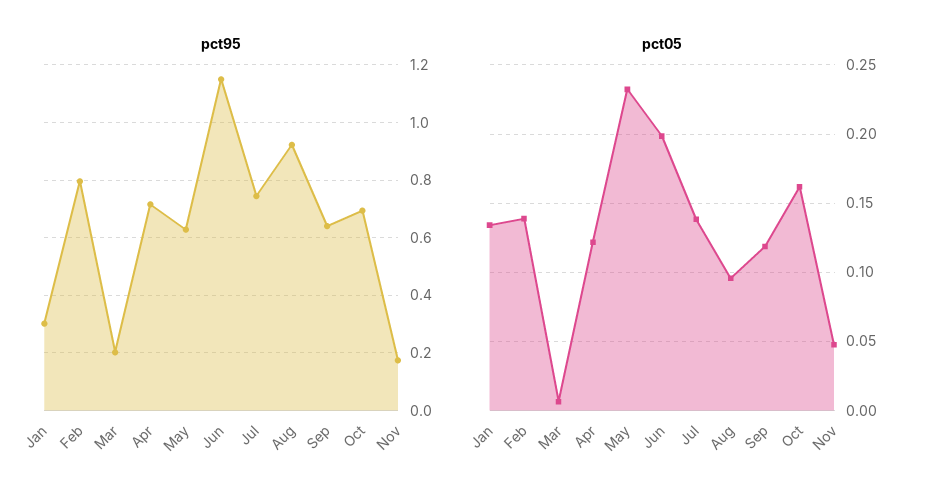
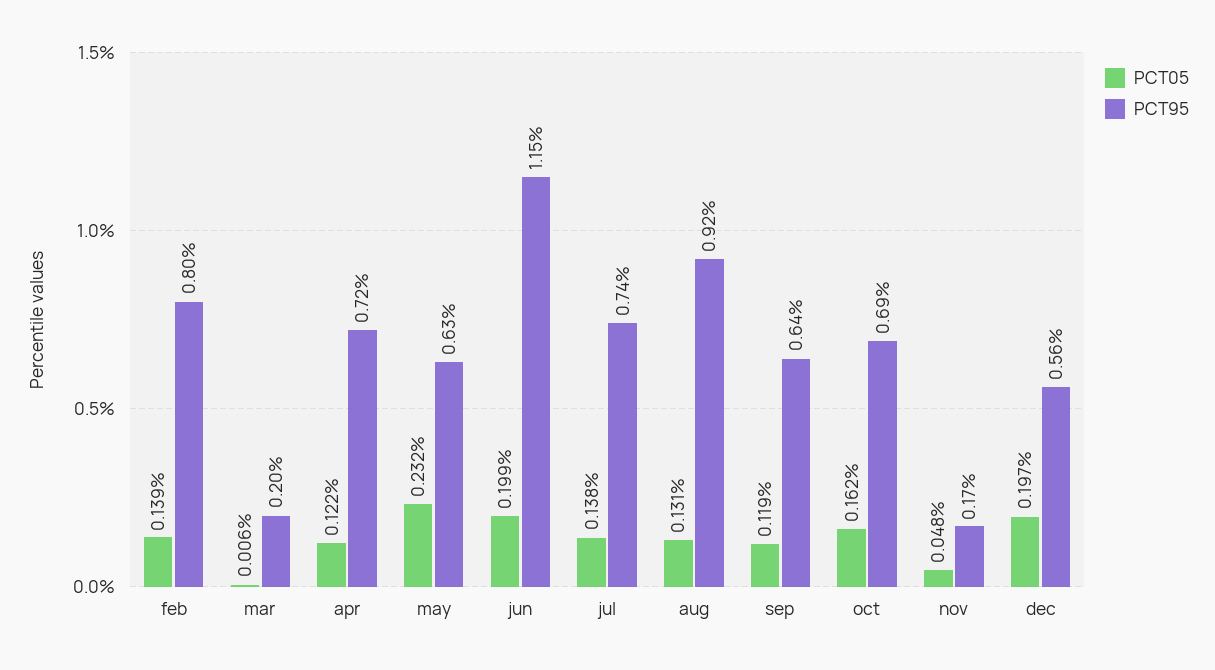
pct95, Jan: 0.3 -> none
pct05, Jan: 0.135 -> none
pct05, Aug: 0.095 -> 0.131
pct05, dec: none -> 0.197
pct95, dec: none -> 0.56

